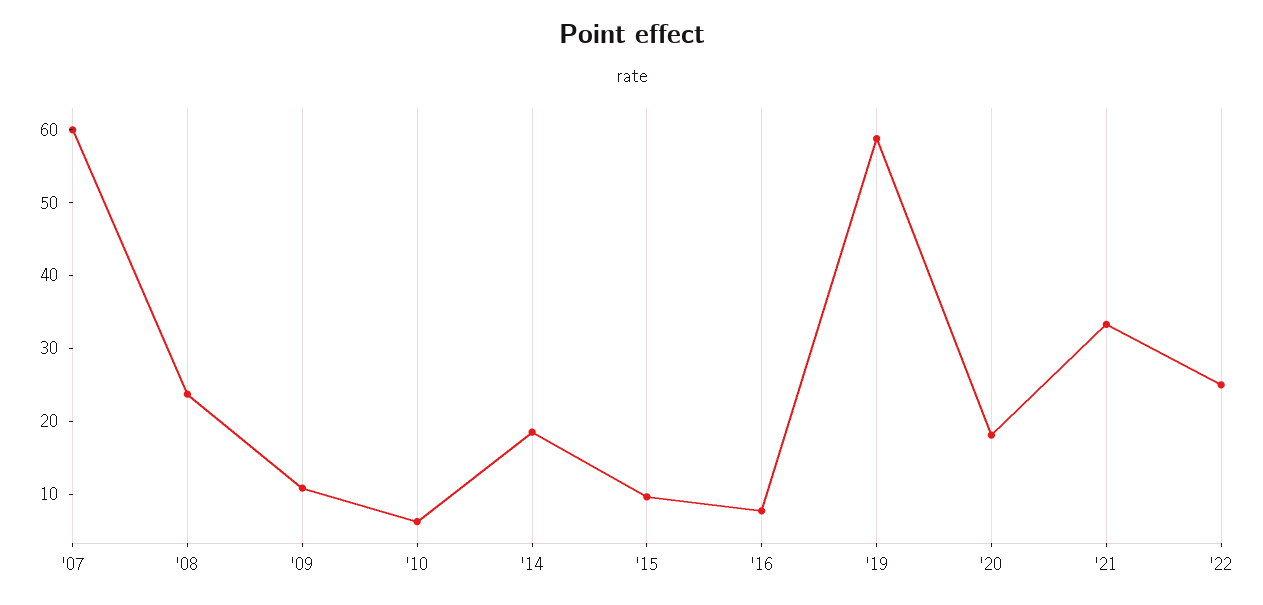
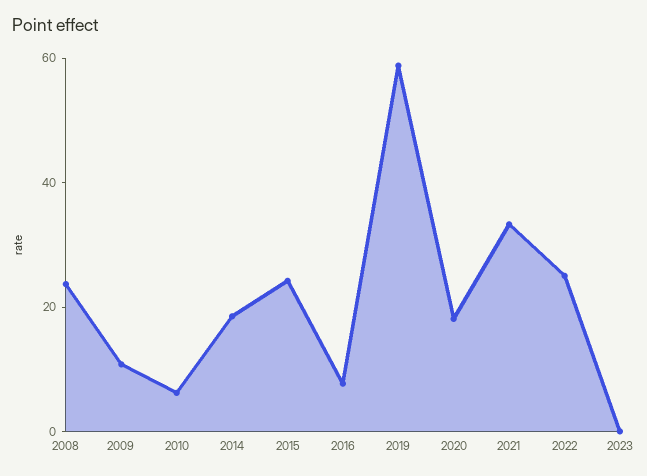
'07: 60 -> none
'15: 10 -> 25
2023: none -> 0

